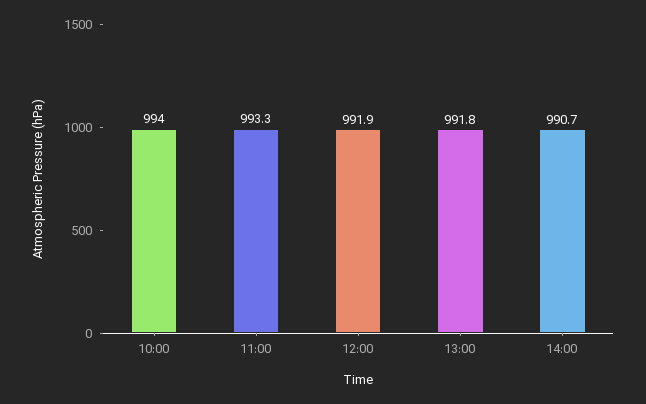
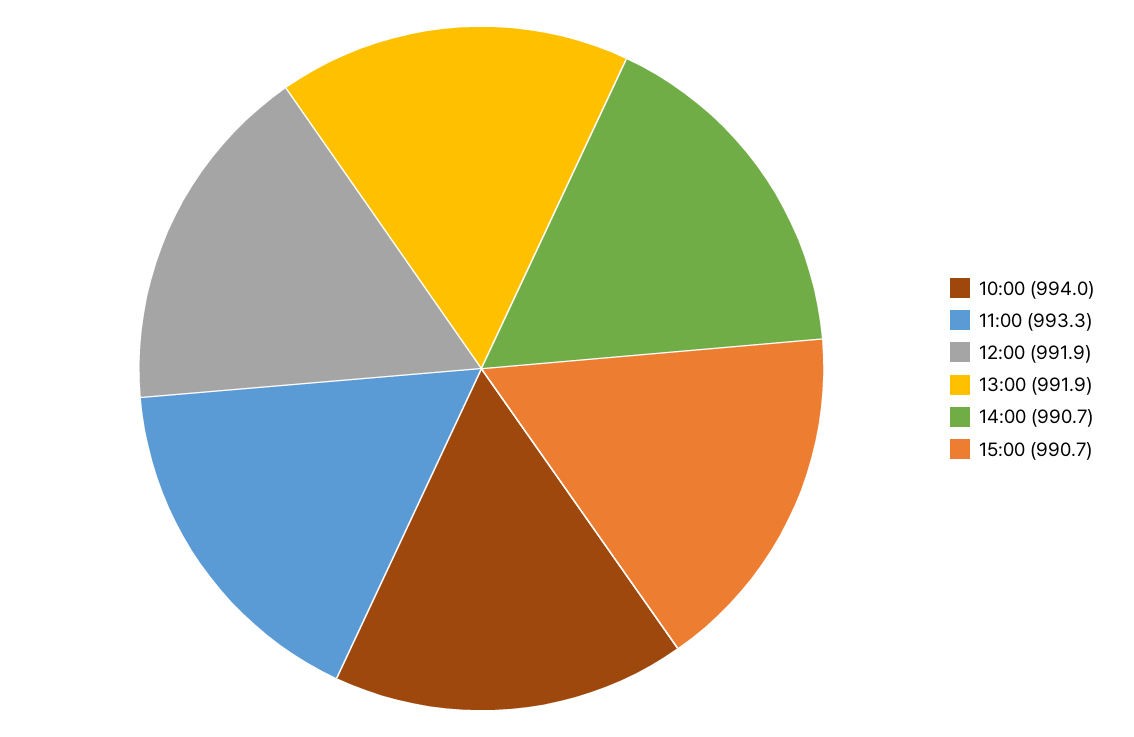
13:00: 991.8 -> 991.9
15:00: none -> 990.7

